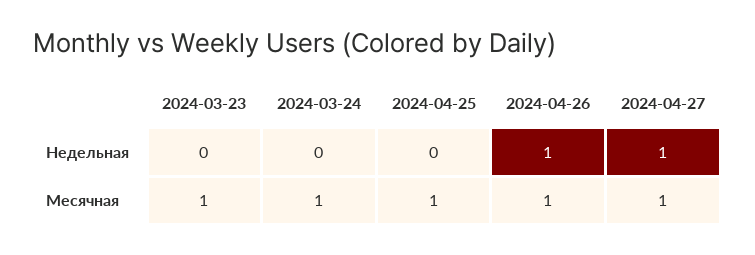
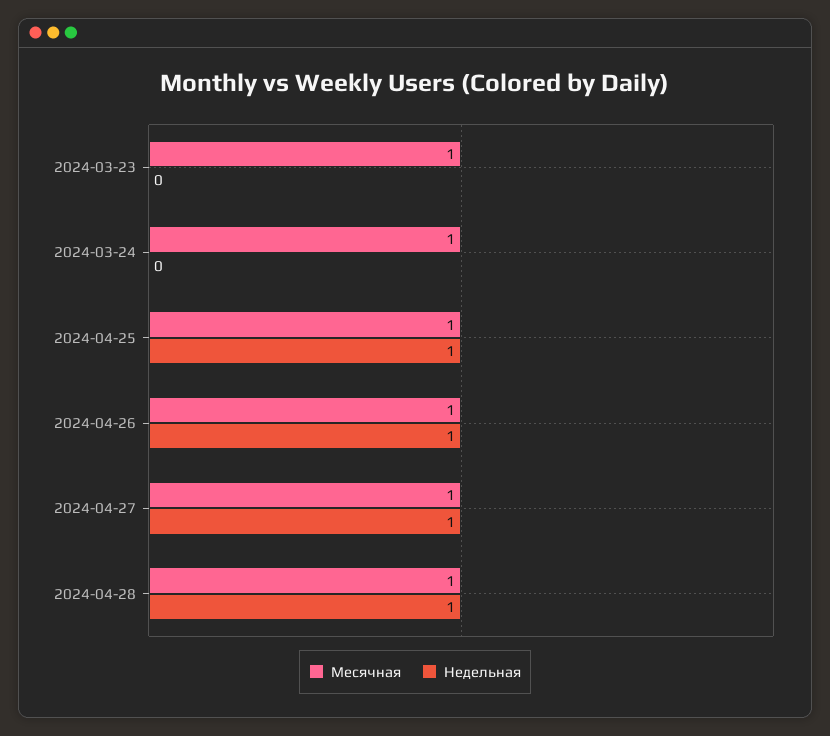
Недельная, 2024-04-25: 0 -> 1
Месячная, 2024-04-28: none -> 1
Недельная, 2024-04-28: none -> 1

